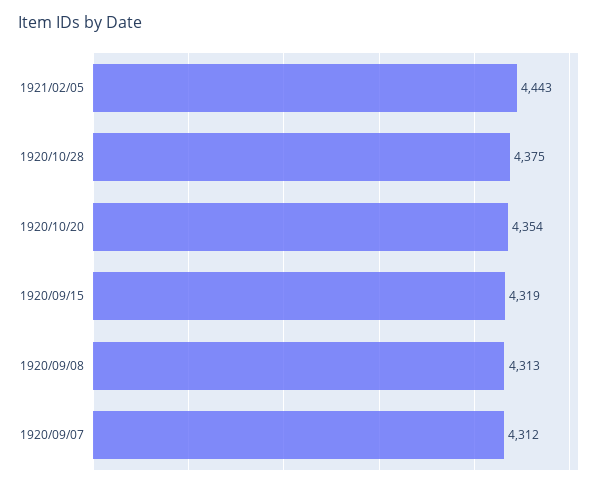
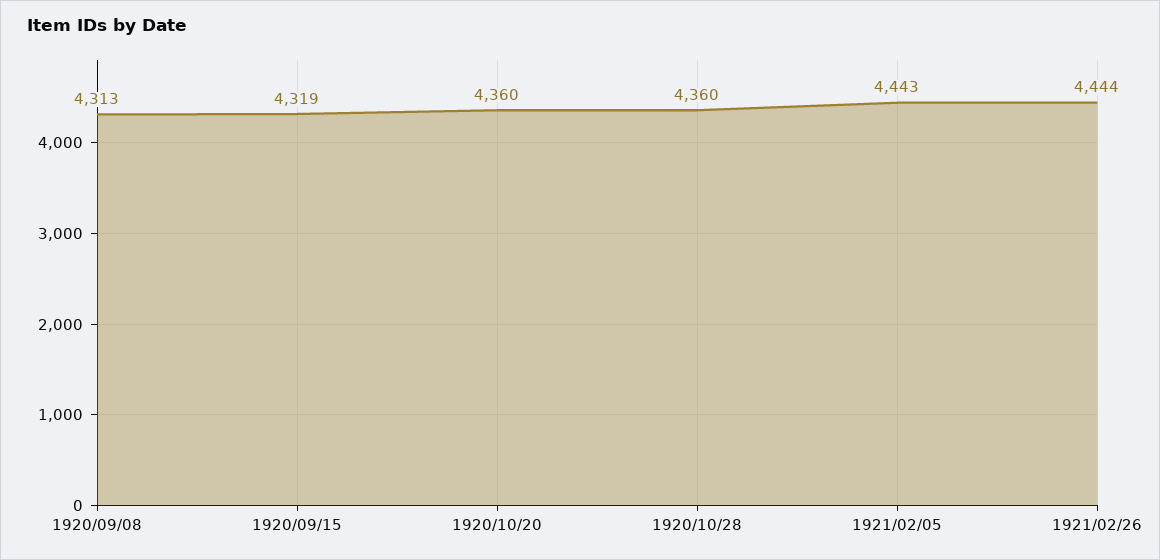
1920/10/28: 4375 -> 4360
1920/10/20: 4354 -> 4360
1920/09/07: 4312 -> none
1921/02/26: none -> 4444

